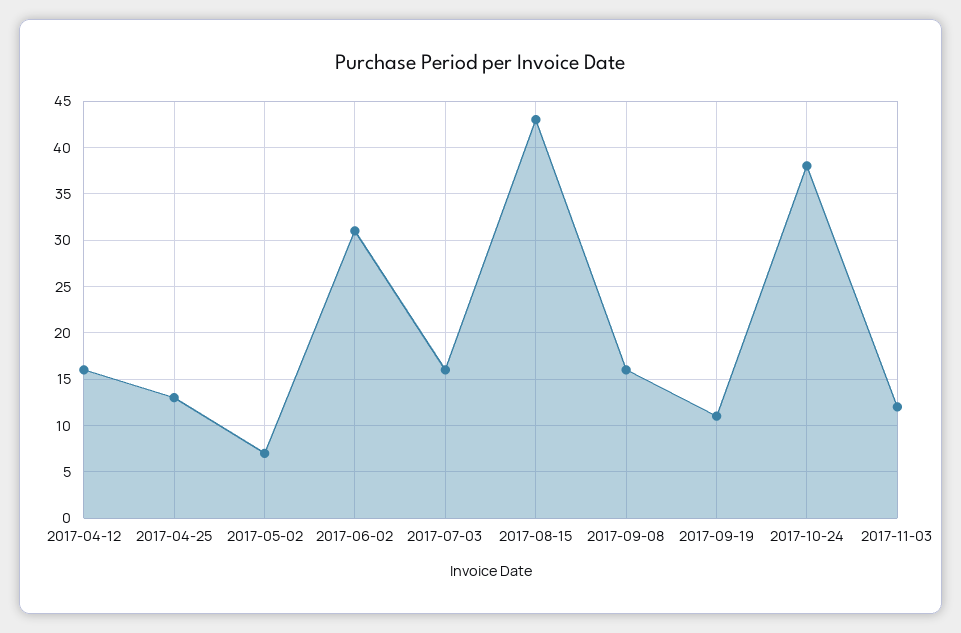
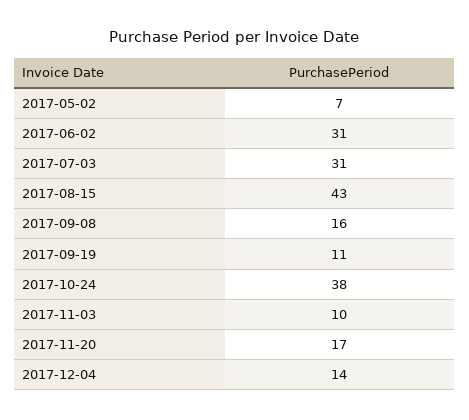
2017-04-12: 16 -> none
2017-04-25: 13 -> none
2017-07-03: 16 -> 31
2017-11-03: 12 -> 10
2017-11-20: none -> 17
2017-12-04: none -> 14

